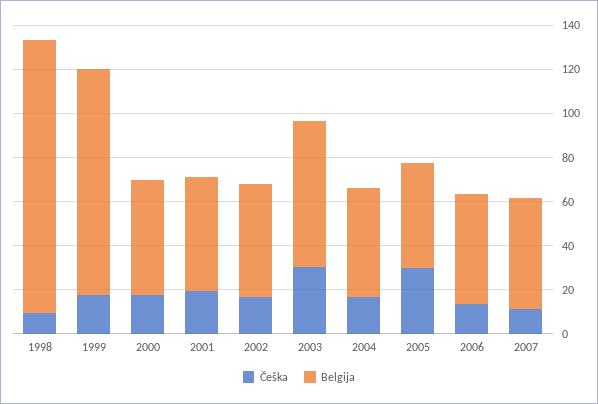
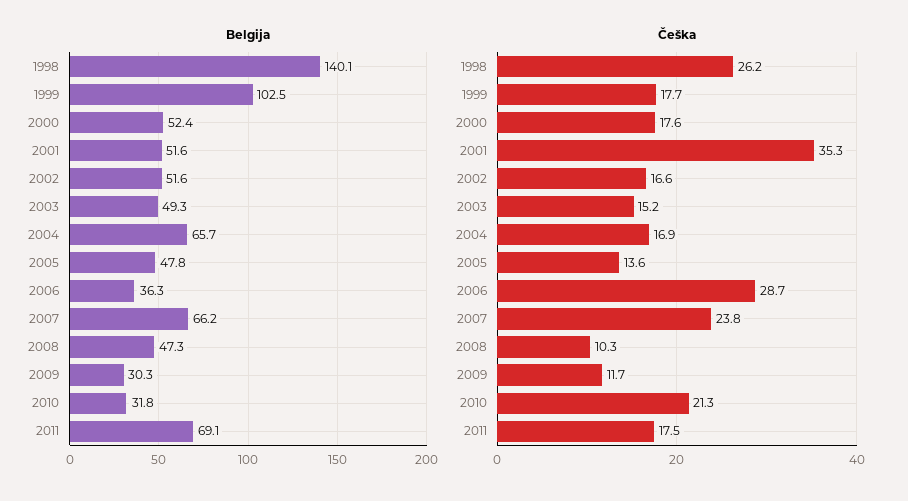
Češka, 1998: 10 -> 26.2
Belgija, 1998: 125 -> 140.1
Češka, 2001: 20 -> 35.3
Češka, 2003: 30 -> 15.2
Belgija, 2003: 65 -> 49.3
Belgija, 2004: 50 -> 65.7
Češka, 2005: 30 -> 13.6
Češka, 2006: 15 -> 28.7
Belgija, 2006: 50 -> 36.3
Češka, 2007: 10 -> 23.8
Belgija, 2007: 50 -> 66.2
Belgija, 2008: none -> 47.3
Belgija, 2009: none -> 30.3
Belgija, 2010: none -> 31.8
Belgija, 2011: none -> 69.1
Češka, 2008: none -> 10.3
Češka, 2009: none -> 11.7
Češka, 2010: none -> 21.3
Češka, 2011: none -> 17.5

